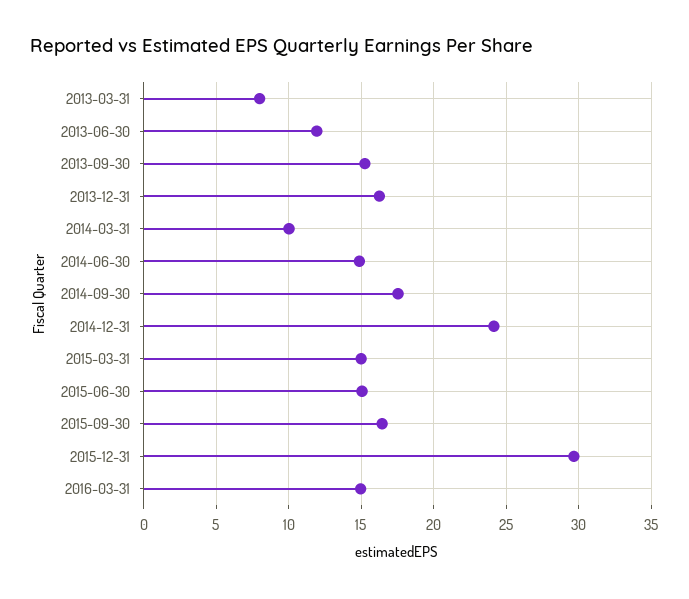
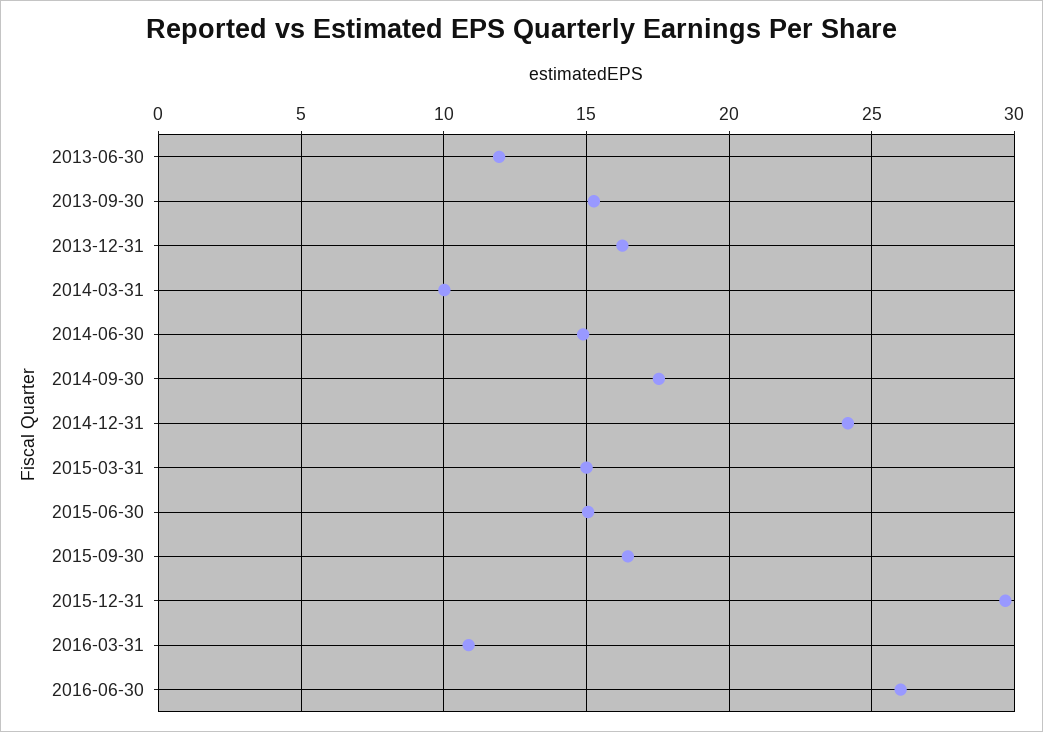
2013-03-31: 8 -> none
2016-03-31: 15 -> 11
2016-06-30: none -> 26

